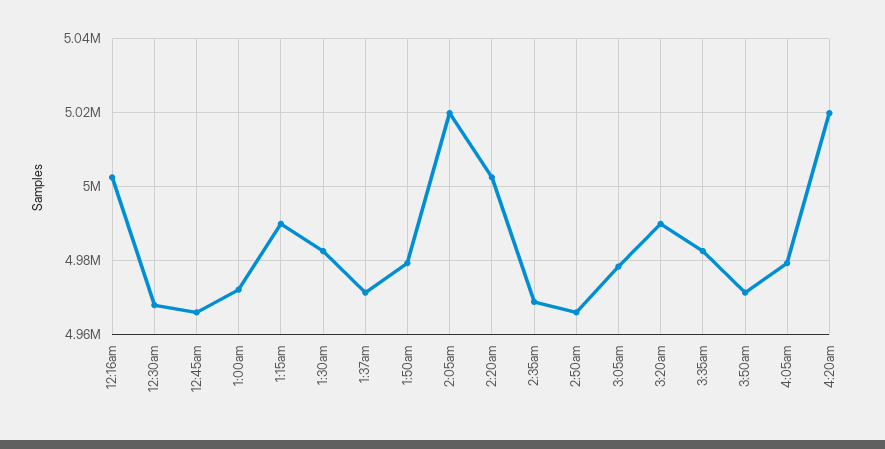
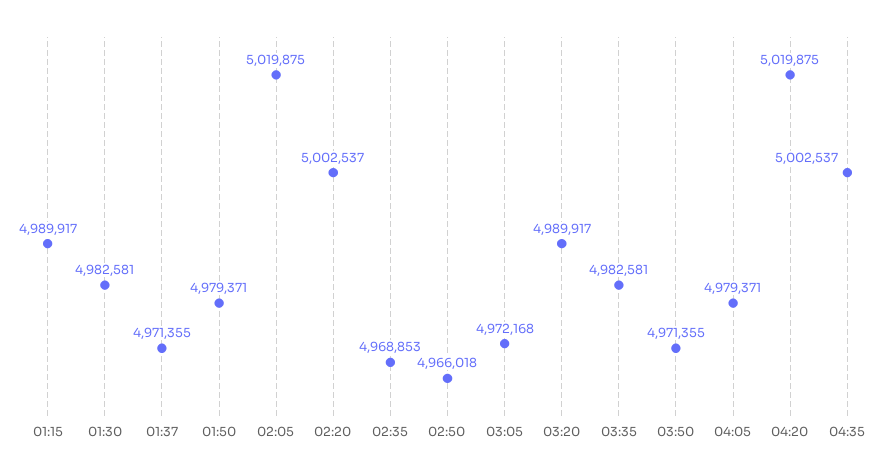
12:16am: 5002000 -> none
12:30am: 4968000 -> none
12:45am: 4966000 -> none
1:00am: 4972000 -> none
3:05am: 4978000 -> 4972168
04:35: none -> 5002537

